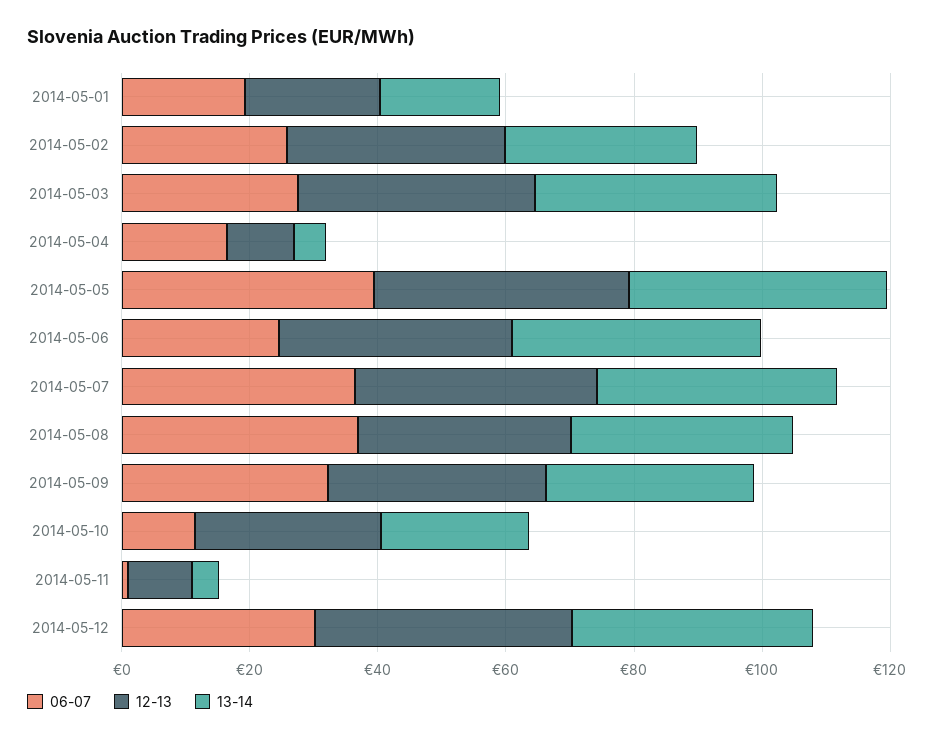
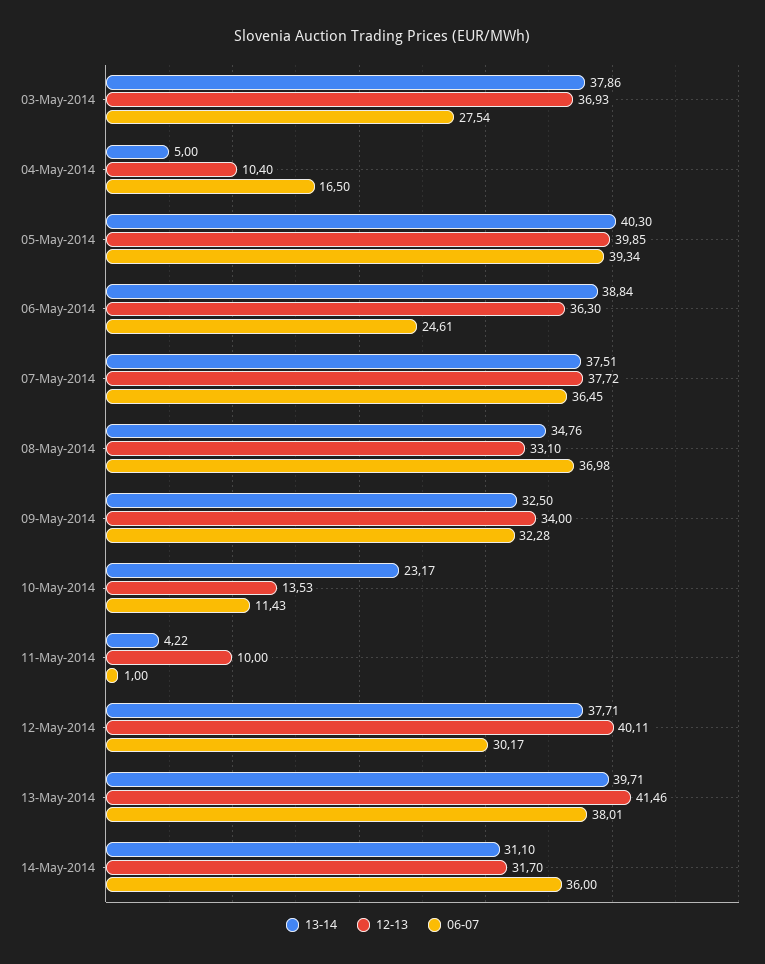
06-07, 2014-05-01: 20 -> none
12-13, 2014-05-01: 20 -> none
13-14, 2014-05-01: 20 -> none
06-07, 2014-05-02: 25 -> none
12-13, 2014-05-02: 35 -> none
13-14, 2014-05-02: 30 -> none
12-13, 2014-05-10: 30 -> 13.53
13-14, 13-May-2014: none -> 39.71
12-13, 13-May-2014: none -> 41.46
06-07, 13-May-2014: none -> 38.01
13-14, 14-May-2014: none -> 31.1
12-13, 14-May-2014: none -> 31.7
06-07, 14-May-2014: none -> 36

